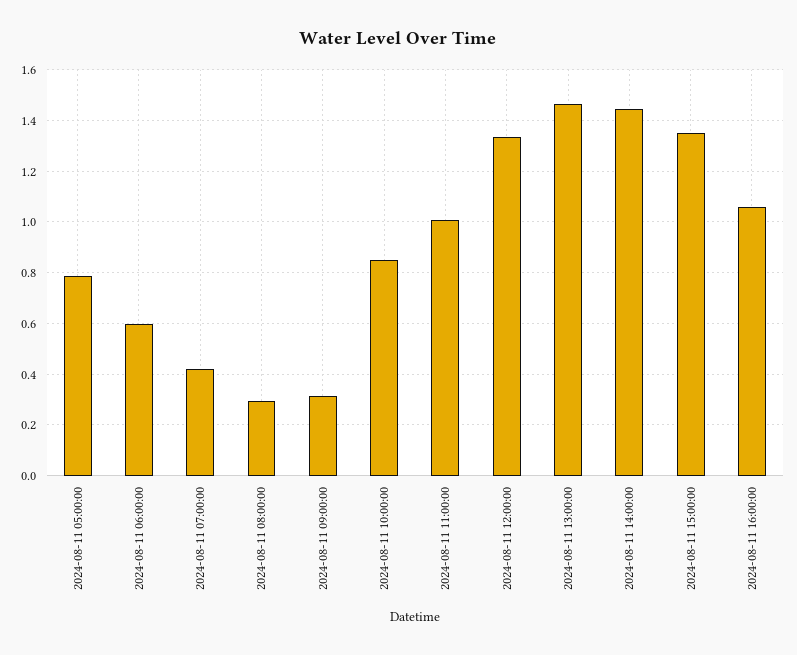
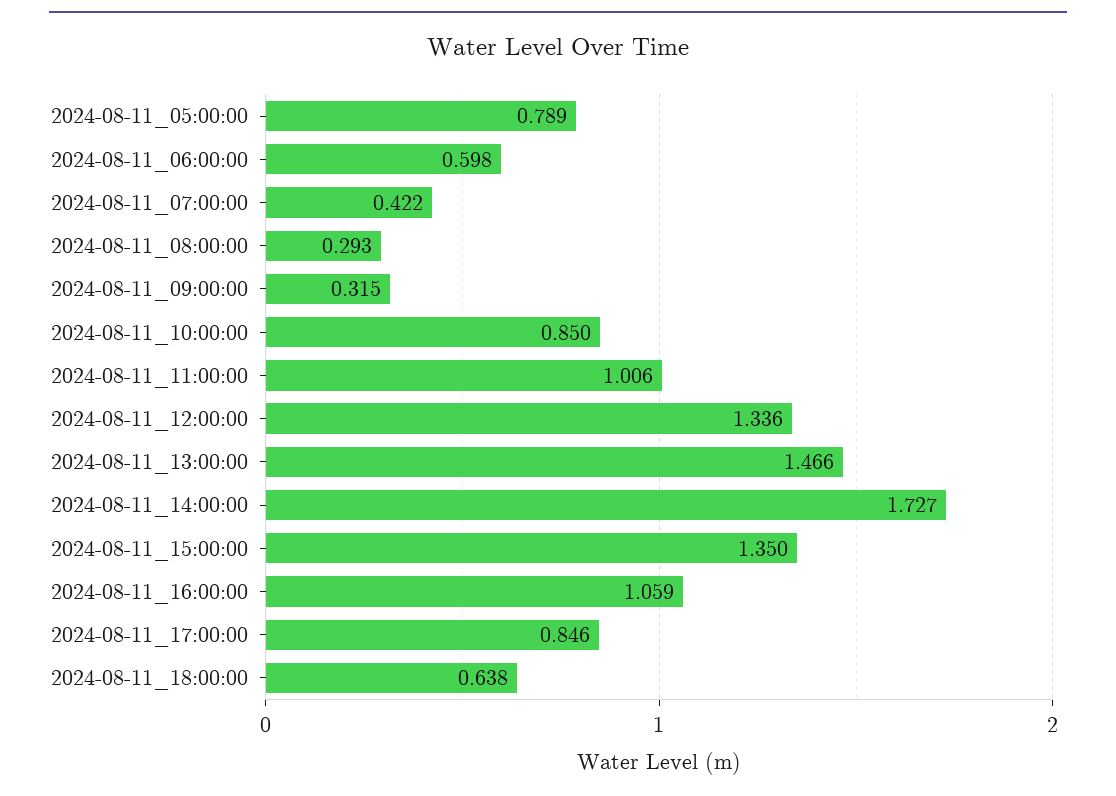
2024-08-11 14:00:00: 1.45 -> 1.727
2024-08-11_17:00:00: none -> 0.846
2024-08-11_18:00:00: none -> 0.638

